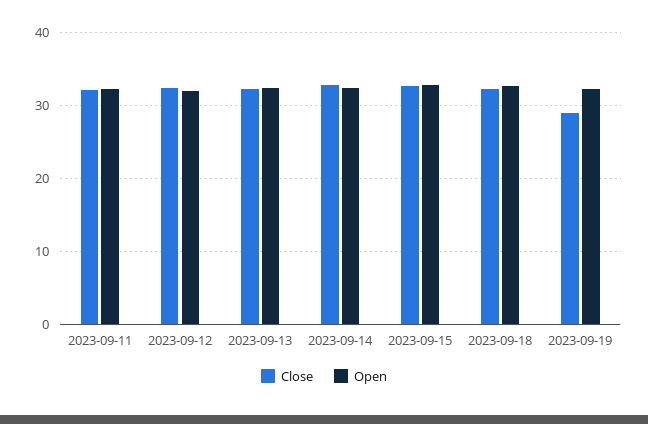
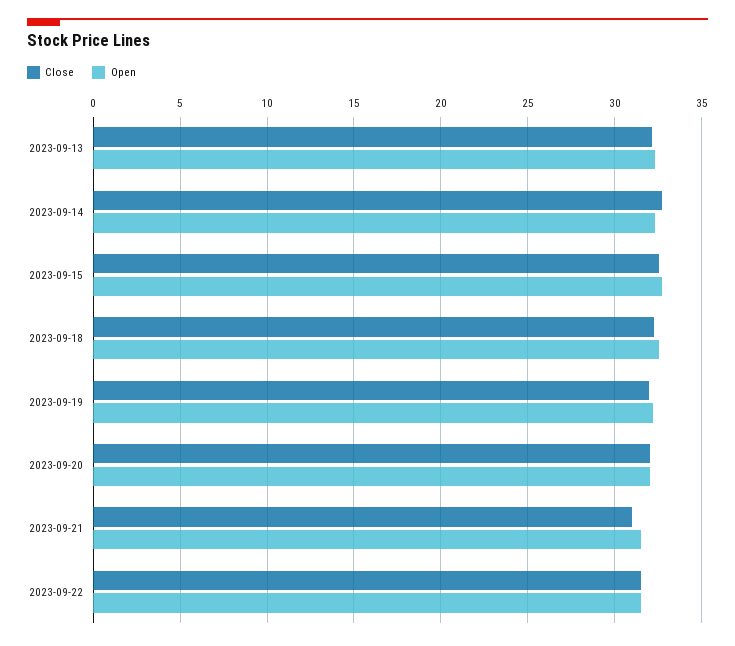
Close, 2023-09-11: 32 -> none
Open, 2023-09-11: 32 -> none
Close, 2023-09-12: 32 -> none
Open, 2023-09-12: 32 -> none
Close, 2023-09-19: 29 -> 32
Close, 2023-09-20: none -> 32
Open, 2023-09-20: none -> 32
Close, 2023-09-21: none -> 31
Open, 2023-09-21: none -> 31.5
Close, 2023-09-22: none -> 31.5
Open, 2023-09-22: none -> 31.5

